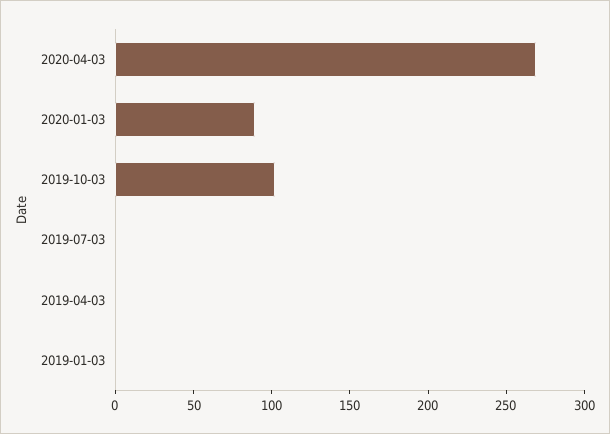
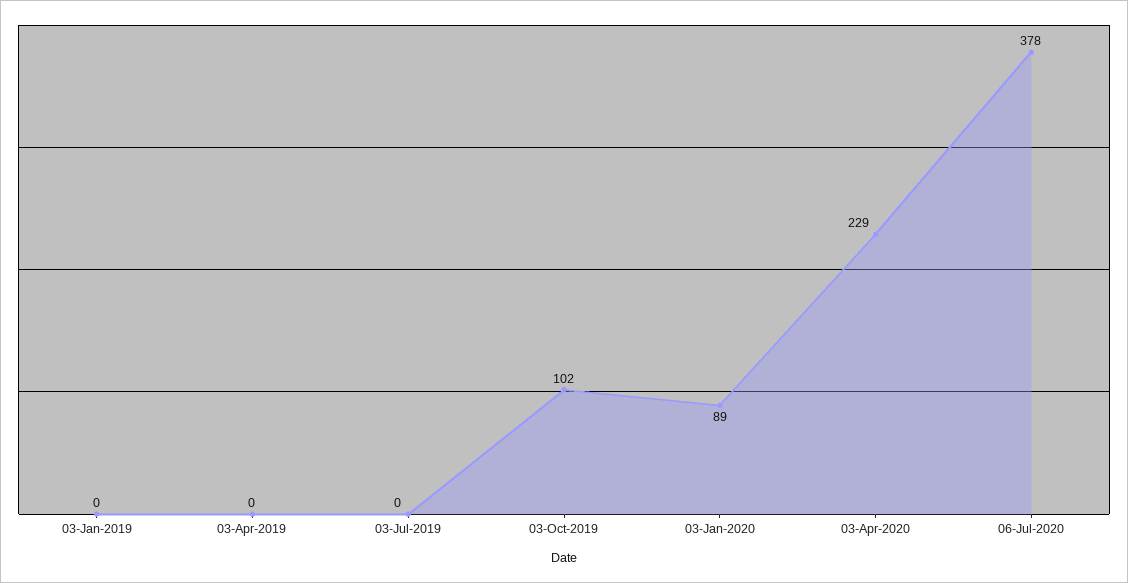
2020-04-03: 270 -> 229
06-Jul-2020: none -> 378

